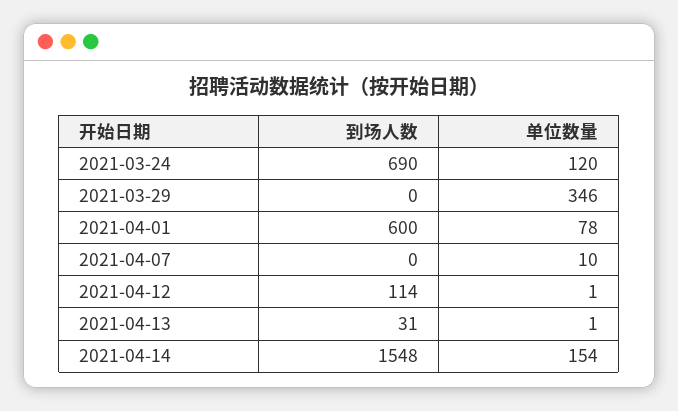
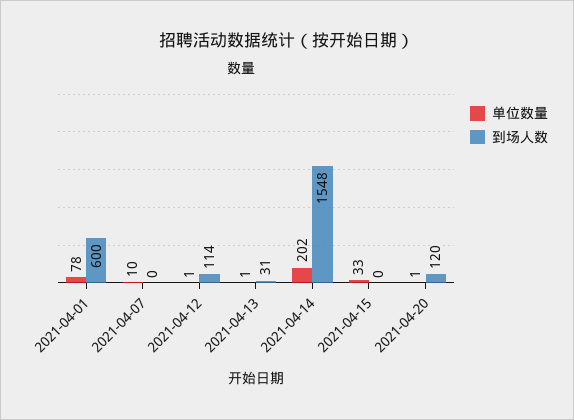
到场人数, 2021-03-24: 690 -> none
单位数量, 2021-03-24: 120 -> none
到场人数, 2021-03-29: 0 -> none
单位数量, 2021-03-29: 346 -> none
单位数量, 2021-04-14: 154 -> 202
单位数量, 2021-04-15: none -> 33
到场人数, 2021-04-15: none -> 0
单位数量, 2021-04-20: none -> 1
到场人数, 2021-04-20: none -> 120

